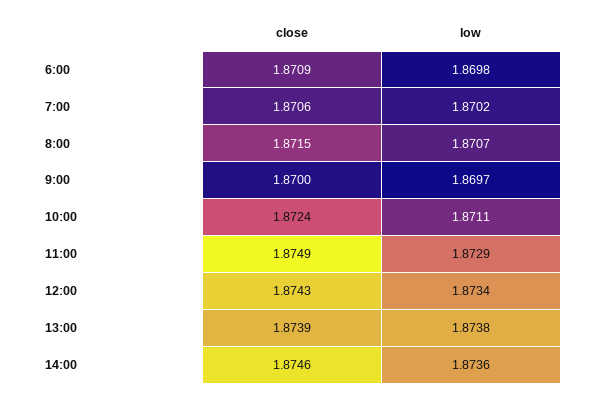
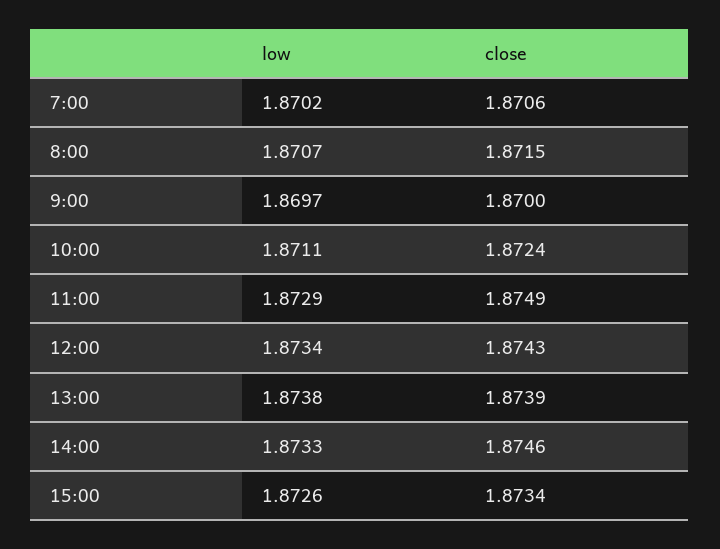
close, 6:00: 1.8709 -> none
low, 6:00: 1.8698 -> none
low, 14:00: 1.8736 -> 1.8733
low, 15:00: none -> 1.8726
close, 15:00: none -> 1.8734

